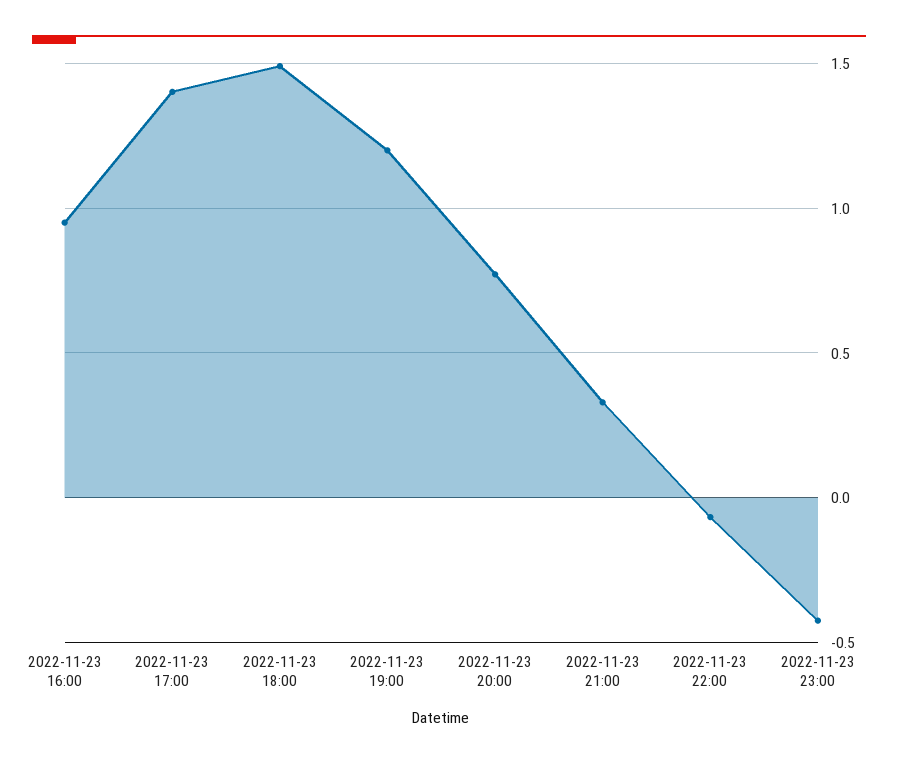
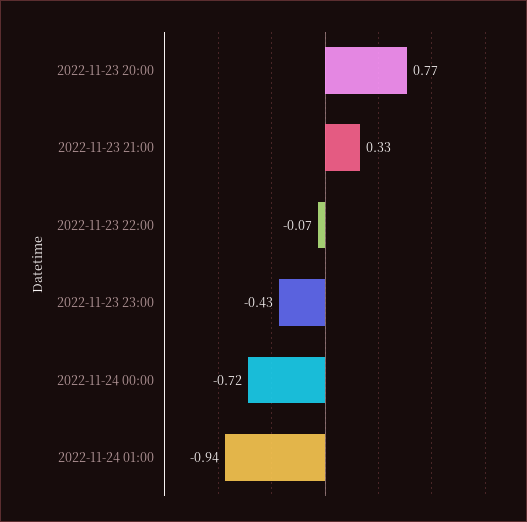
2022-11-23 16:00: 0.95 -> none
2022-11-23 17:00: 1.4 -> none
2022-11-23 18:00: 1.5 -> none
2022-11-23 19:00: 1.2 -> none
2022-11-24 00:00: none -> -0.72
2022-11-24 01:00: none -> -0.94

